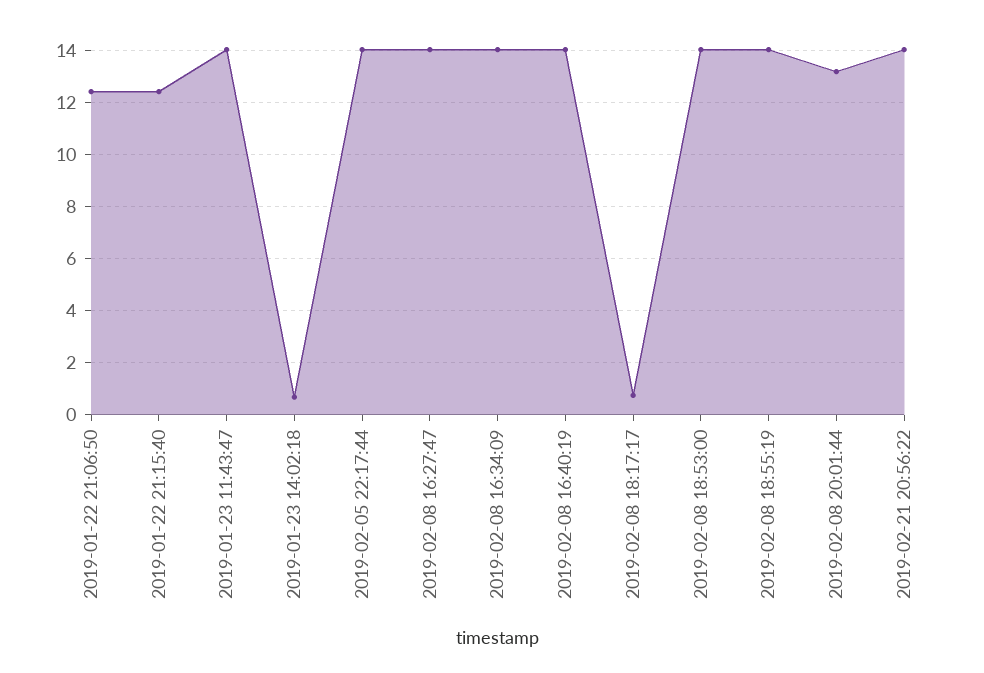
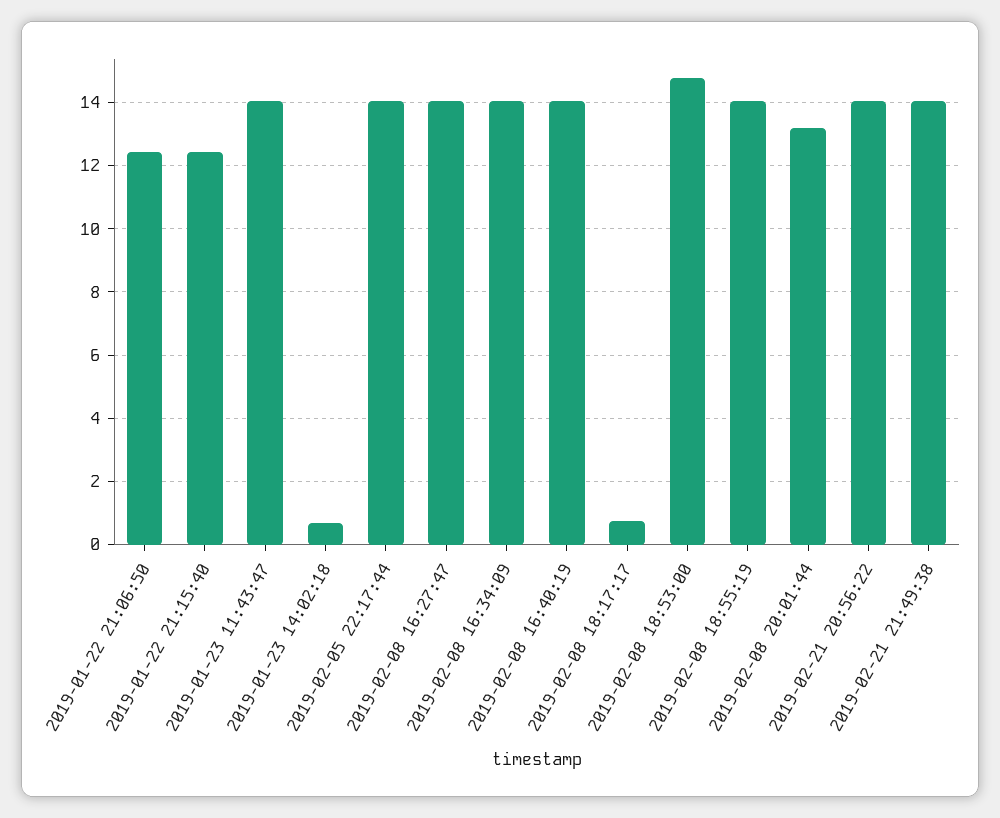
2019-02-08 18:53:00: 14 -> 14.8
2019-02-21 21:49:38: none -> 14

